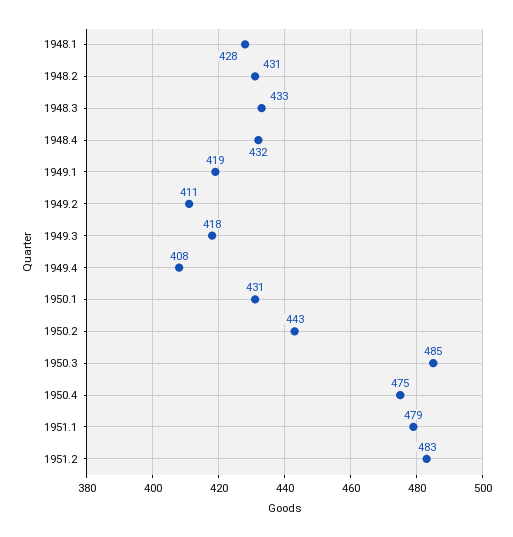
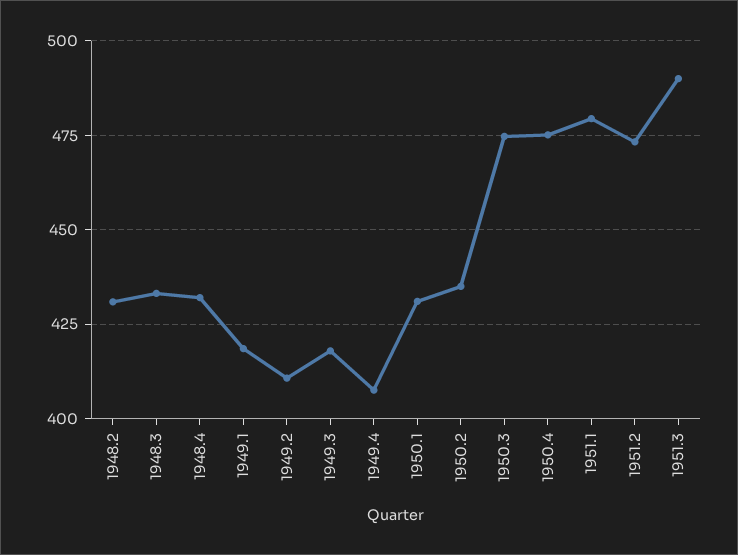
1948.1: 428 -> none
1950.2: 443 -> 435
1950.3: 485 -> 475
1951.2: 483 -> 472.5
1951.3: none -> 490

